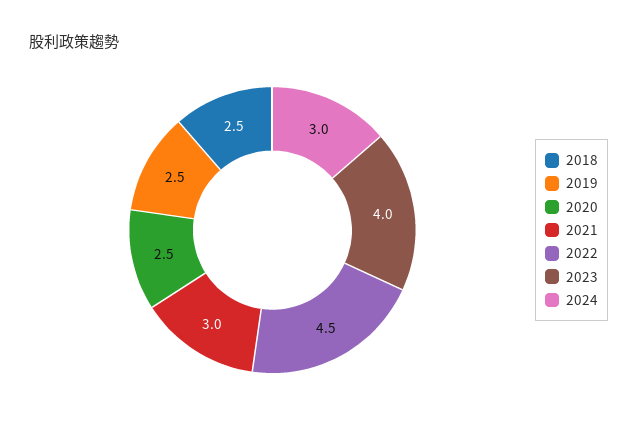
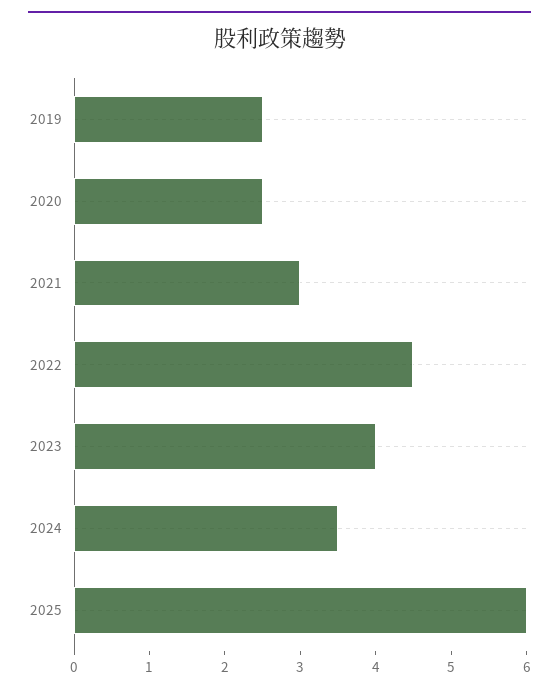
2018: 2.5 -> none
2024: 3 -> 3.5
2025: none -> 6

